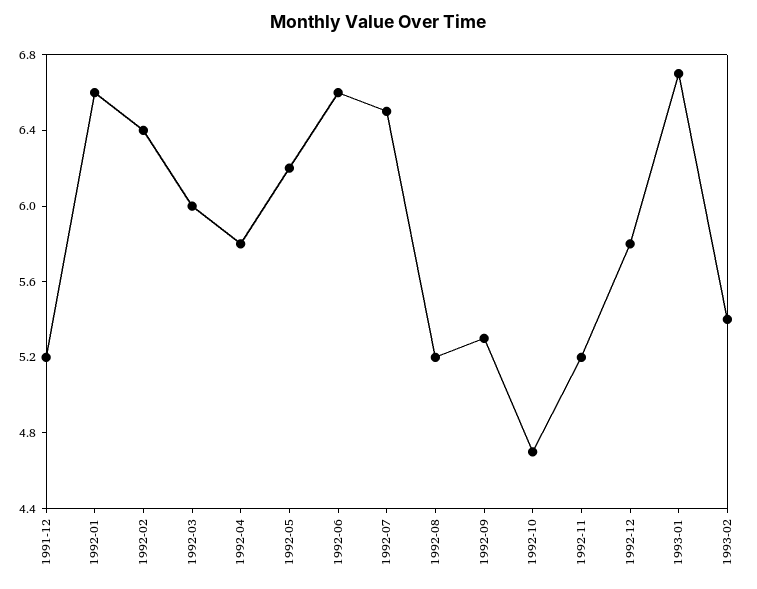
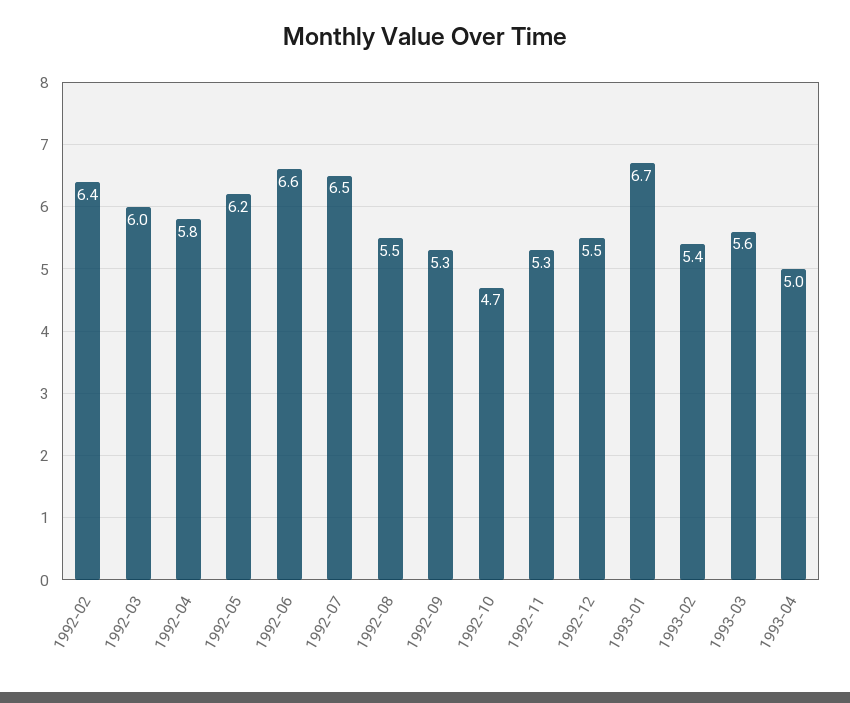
1991-12: 5.2 -> none
1992-01: 6.6 -> none
1992-08: 5.2 -> 5.5
1992-11: 5.2 -> 5.3
1992-12: 5.8 -> 5.5
1993-03: none -> 5.6
1993-04: none -> 5

